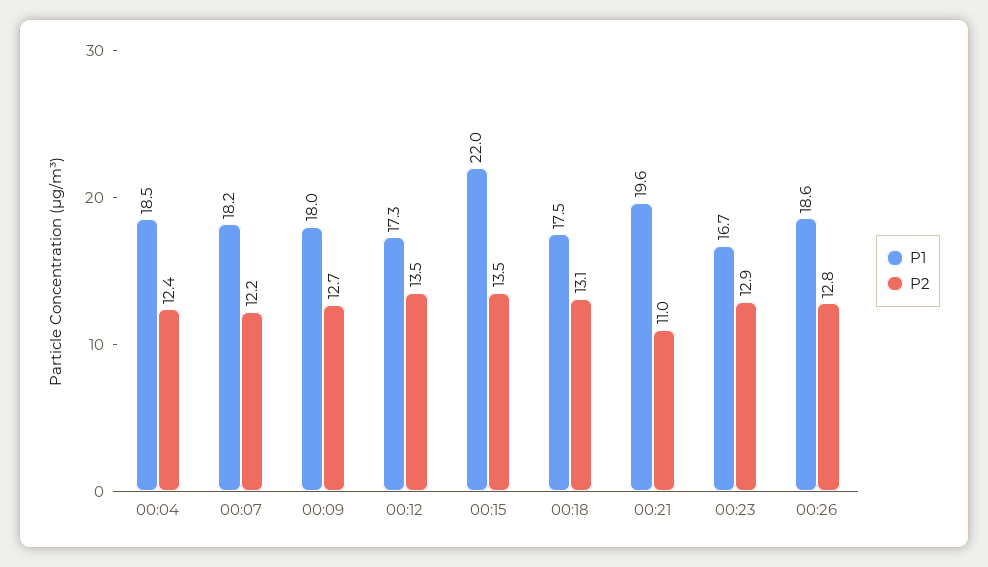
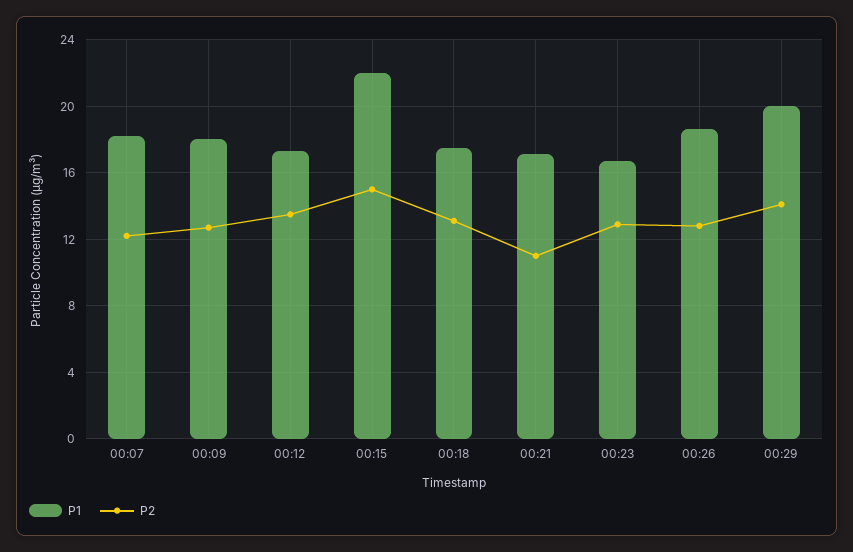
P1, 00:04: 18.5 -> none
P2, 00:04: 12.4 -> none
P2, 00:15: 13.5 -> 15
P1, 00:21: 19.6 -> 17
P1, 00:29: none -> 20
P2, 00:29: none -> 14

